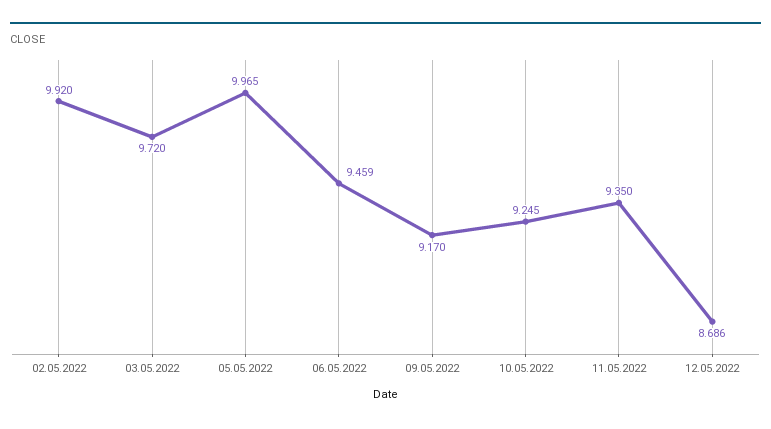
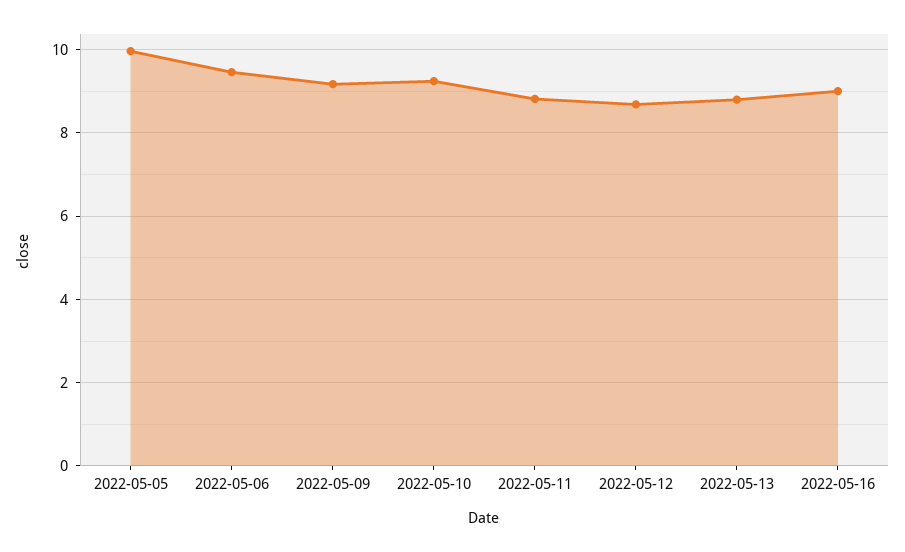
02.05.2022: 9.92 -> none
03.05.2022: 9.72 -> none
11.05.2022: 9.35 -> 8.8
2022-05-13: none -> 8.8
2022-05-16: none -> 9

